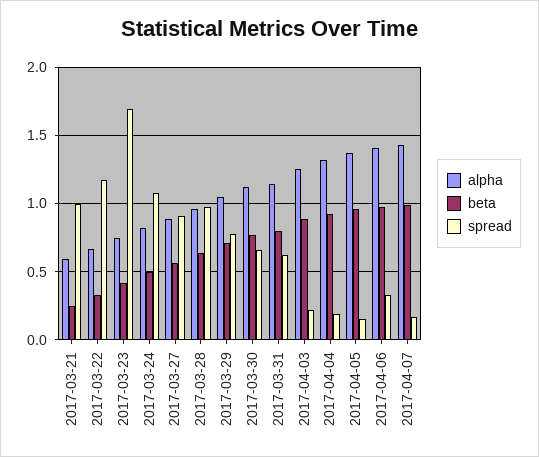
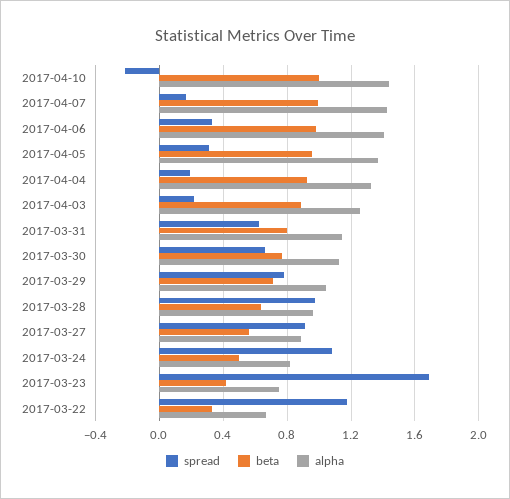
alpha, 2017-03-21: 0.6 -> none
beta, 2017-03-21: 0.25 -> none
spread, 2017-03-21: 1 -> none
spread, 2017-04-05: 0.15 -> 0.3
spread, 2017-04-10: none -> -0.2
beta, 2017-04-10: none -> 1
alpha, 2017-04-10: none -> 1.45

